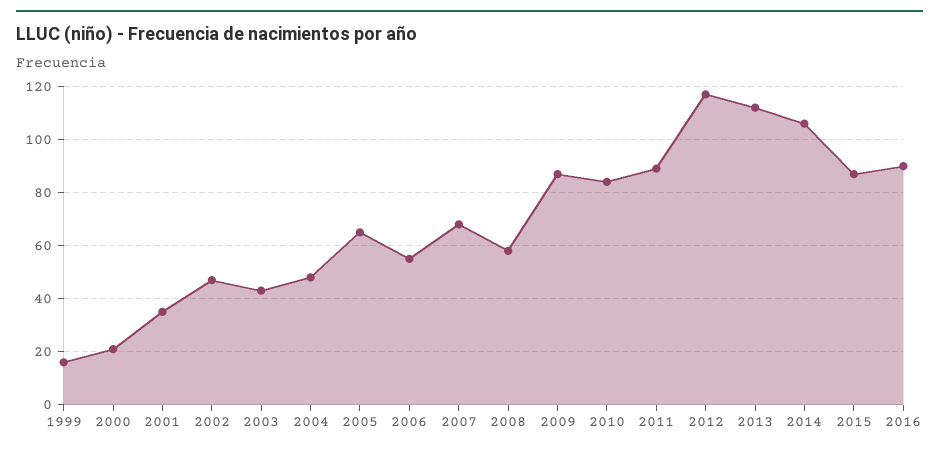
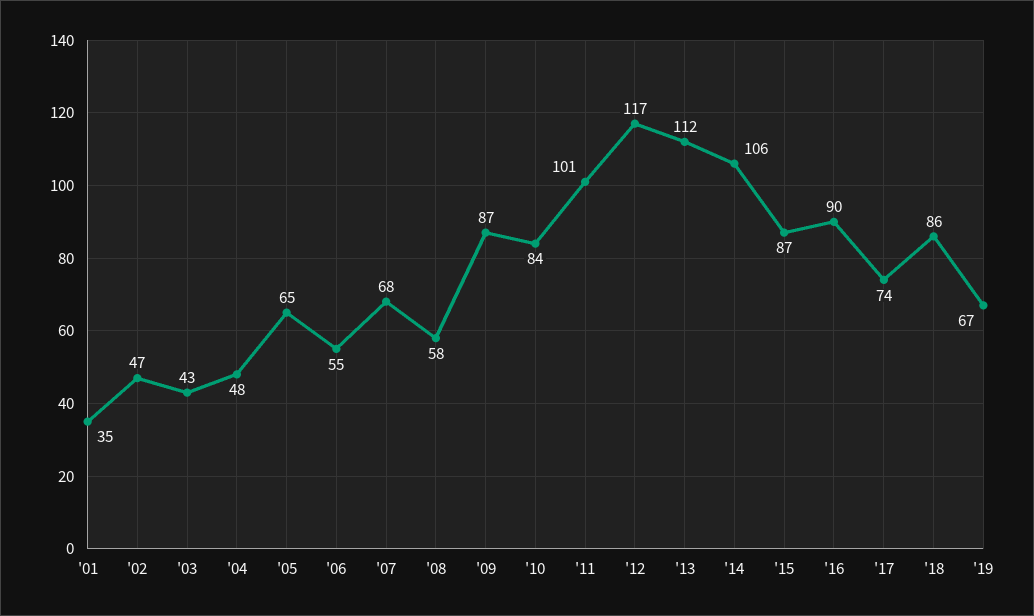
1999: 15 -> none
2000: 20 -> none
2011: 90 -> 101
'17: none -> 74
'18: none -> 86
'19: none -> 67

